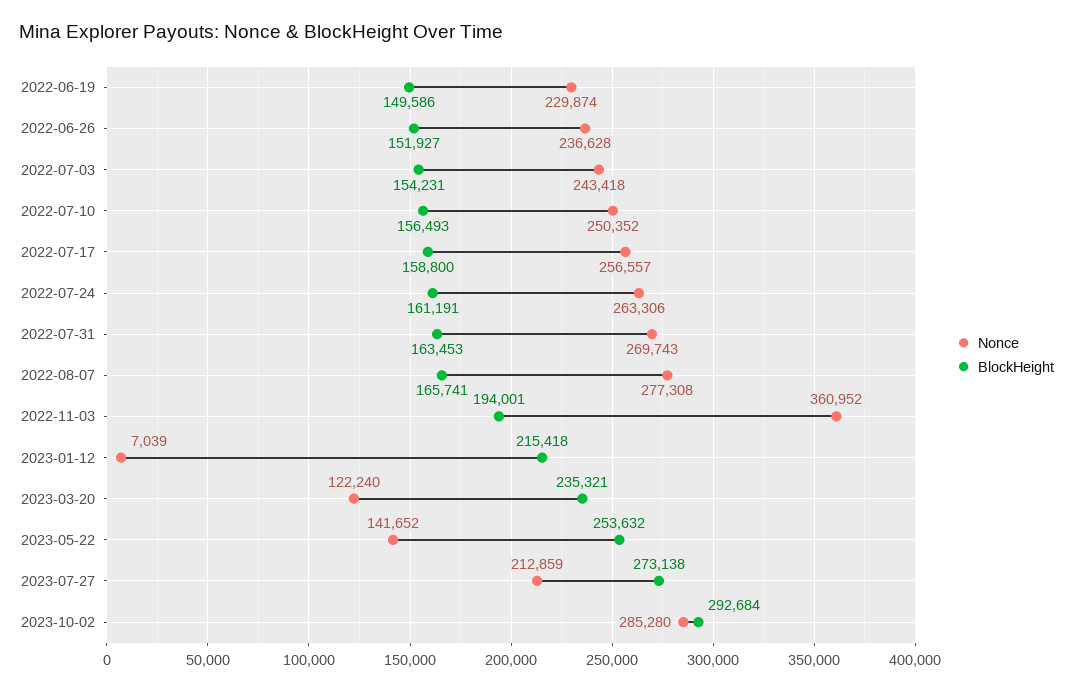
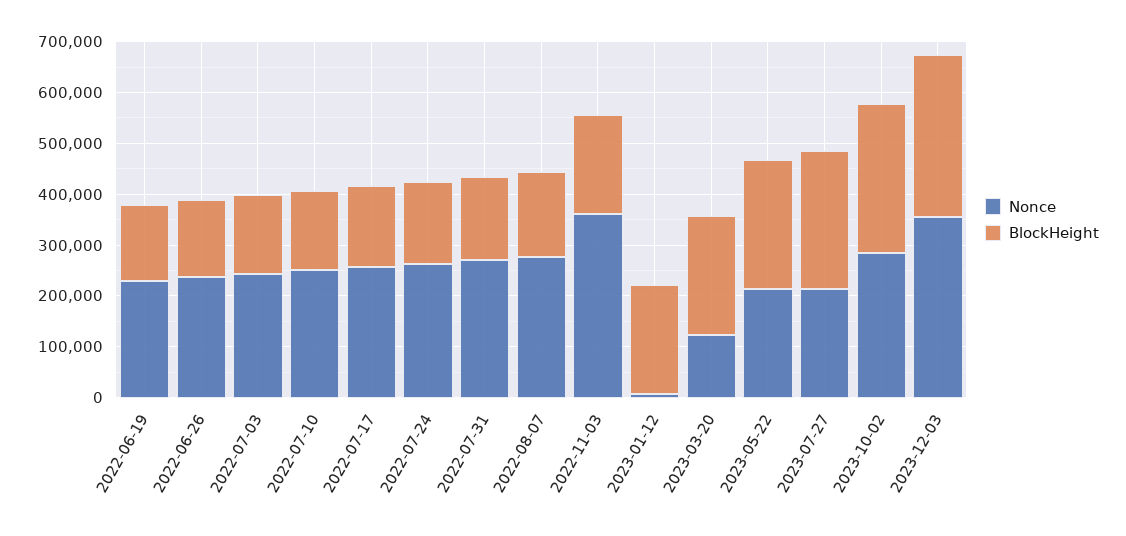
Nonce, 2023-05-22: 141652 -> 220000
Nonce, 2023-12-03: none -> 360000
BlockHeight, 2023-12-03: none -> 320000

